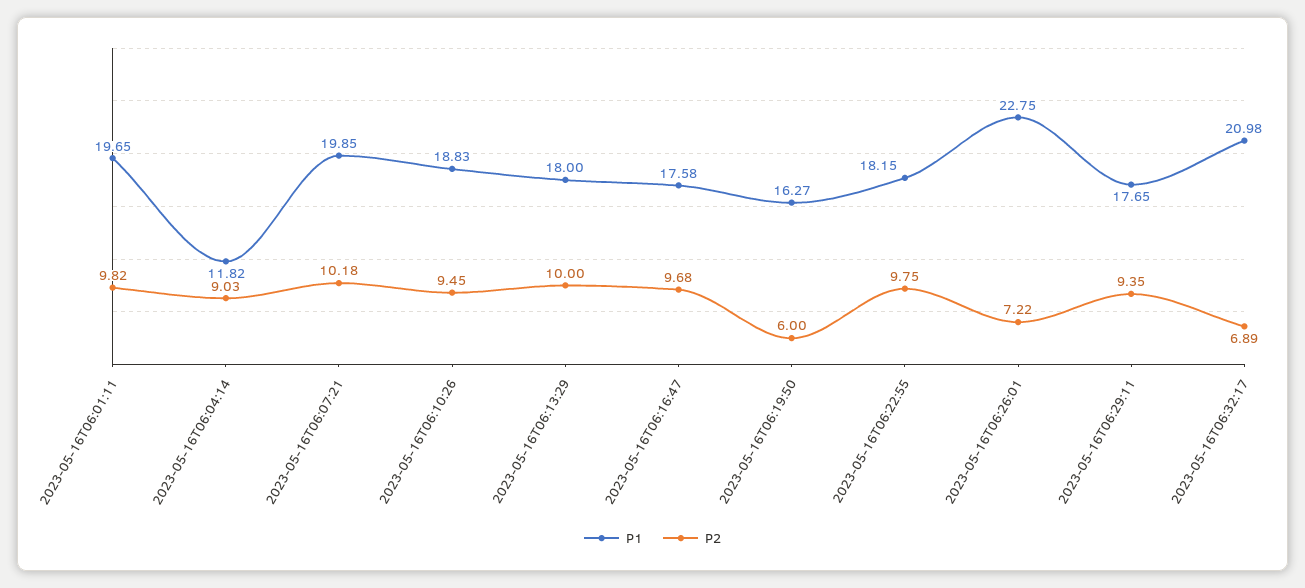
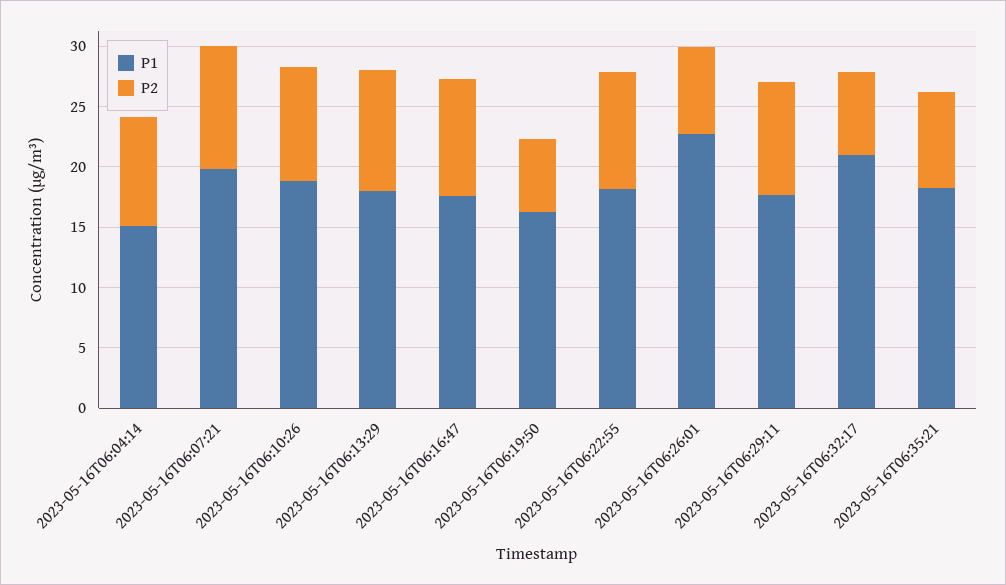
P1, 2023-05-16T06:01:11: 19.65 -> none
P2, 2023-05-16T06:01:11: 9.82 -> none
P1, 2023-05-16T06:04:14: 11.82 -> 15
P1, 2023-05-16T06:35:21: none -> 18
P2, 2023-05-16T06:35:21: none -> 8

